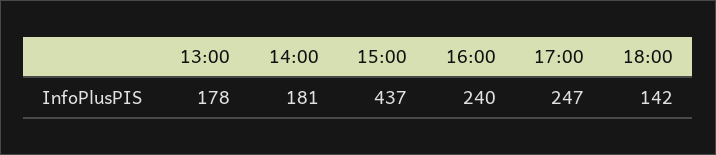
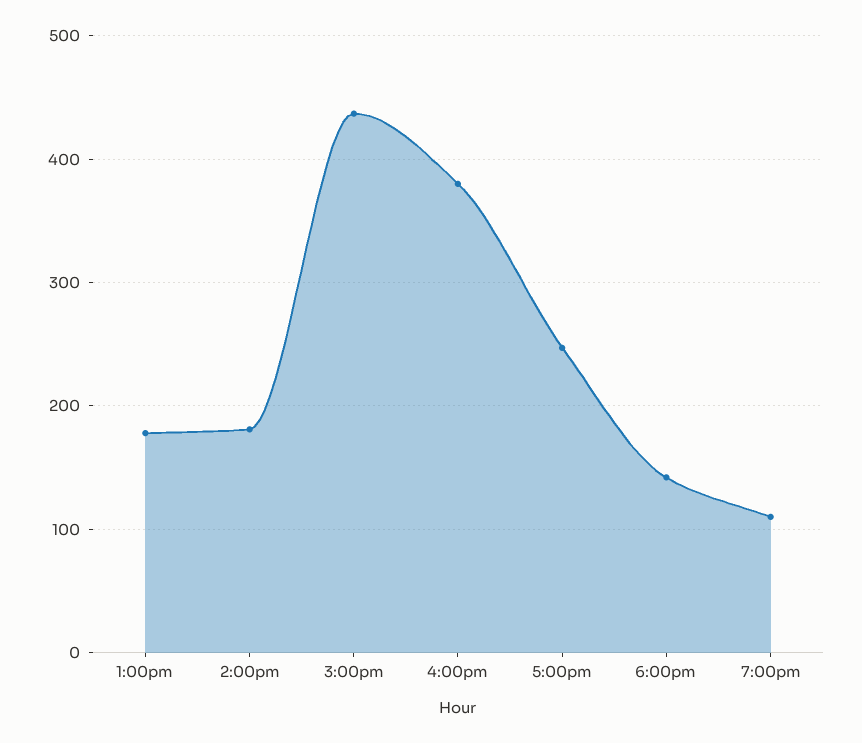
16:00: 240 -> 380
7:00pm: none -> 110

